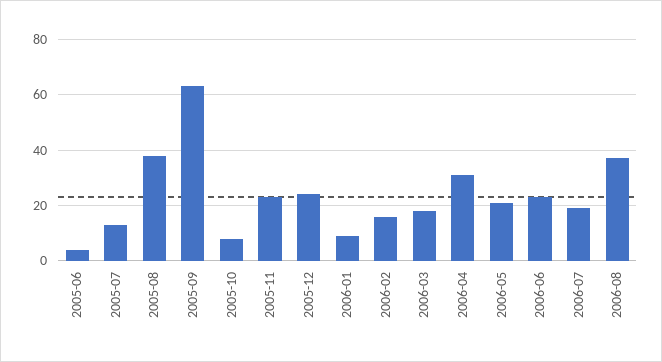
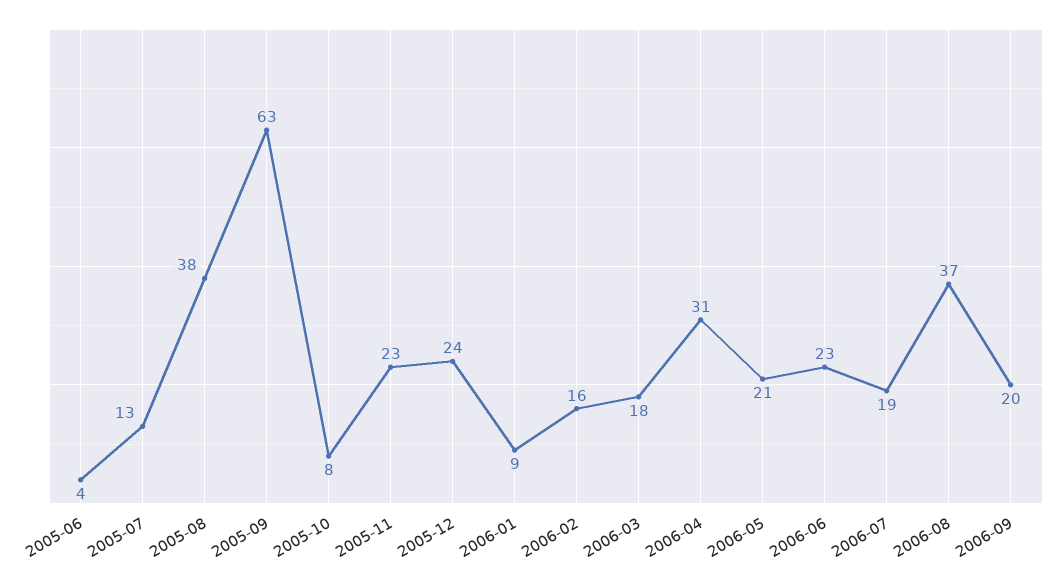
2006-09: none -> 20

